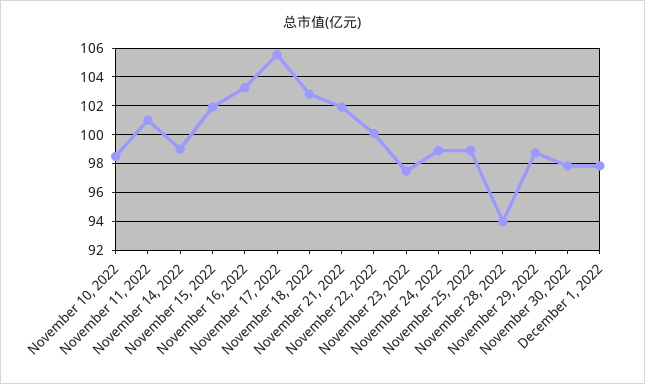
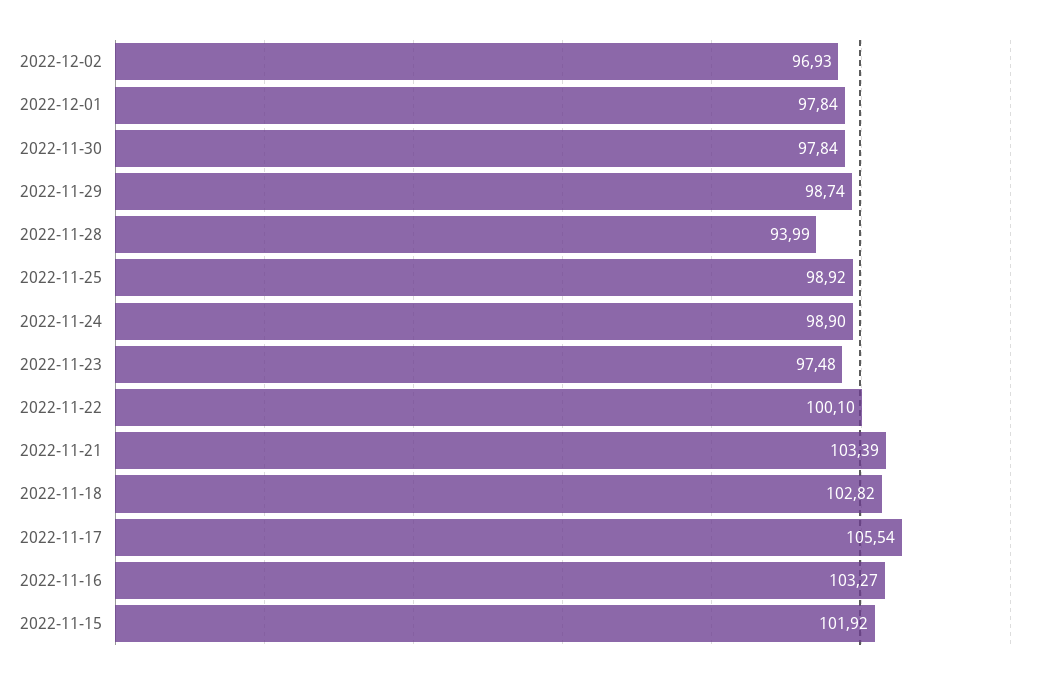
November 10, 2022: 98.5 -> none
November 11, 2022: 101 -> none
November 14, 2022: 99 -> none
November 21, 2022: 102 -> 103.39
2022-12-02: none -> 96.93

